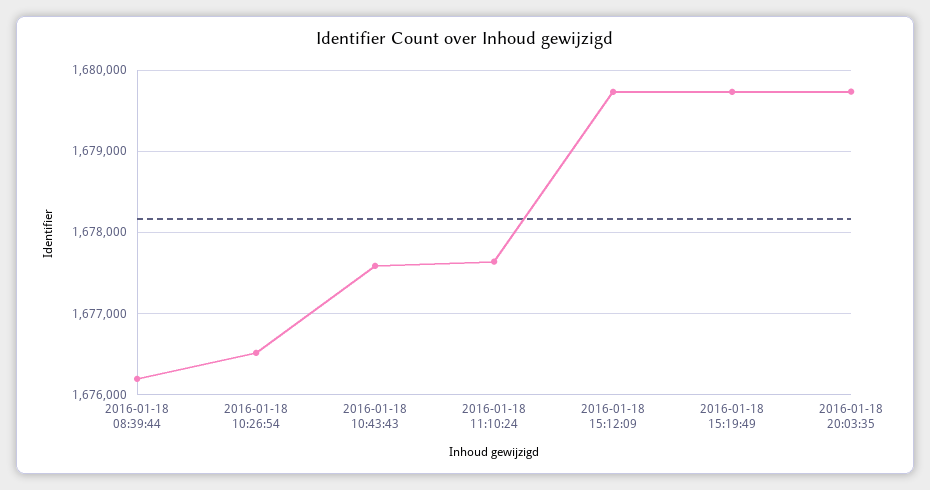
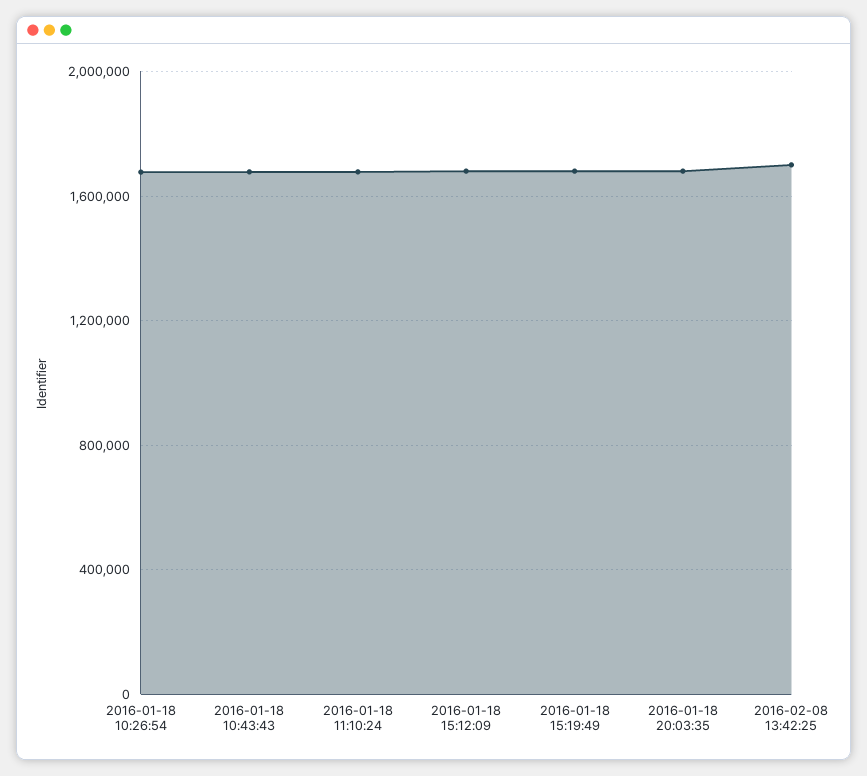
2016-01-18 08:39:44: 1676200 -> none
2016-02-08 13:42:25: none -> 1700000

